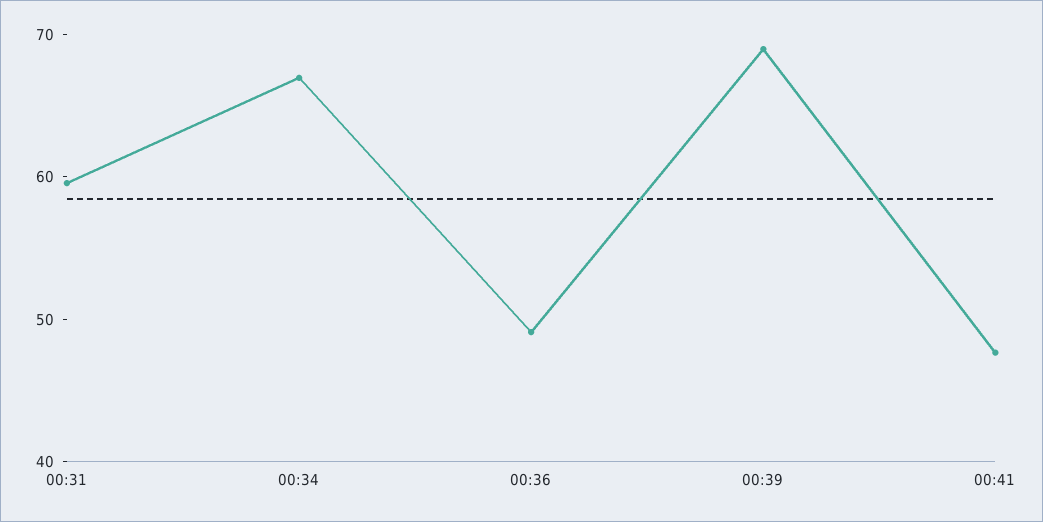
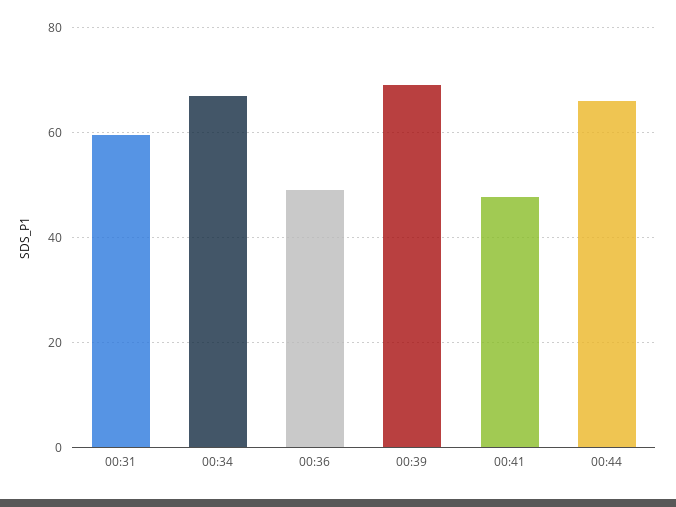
00:44: none -> 66

